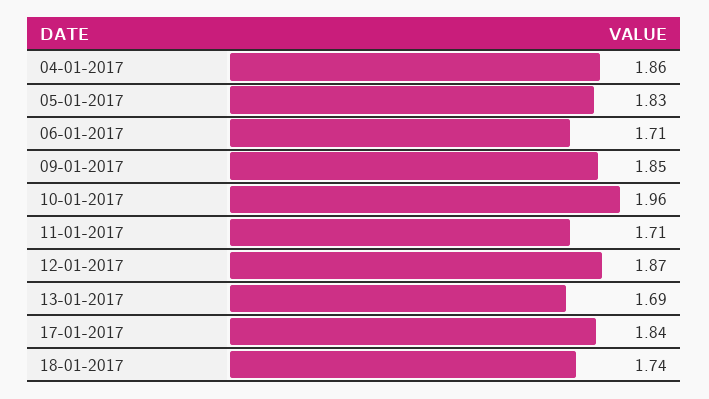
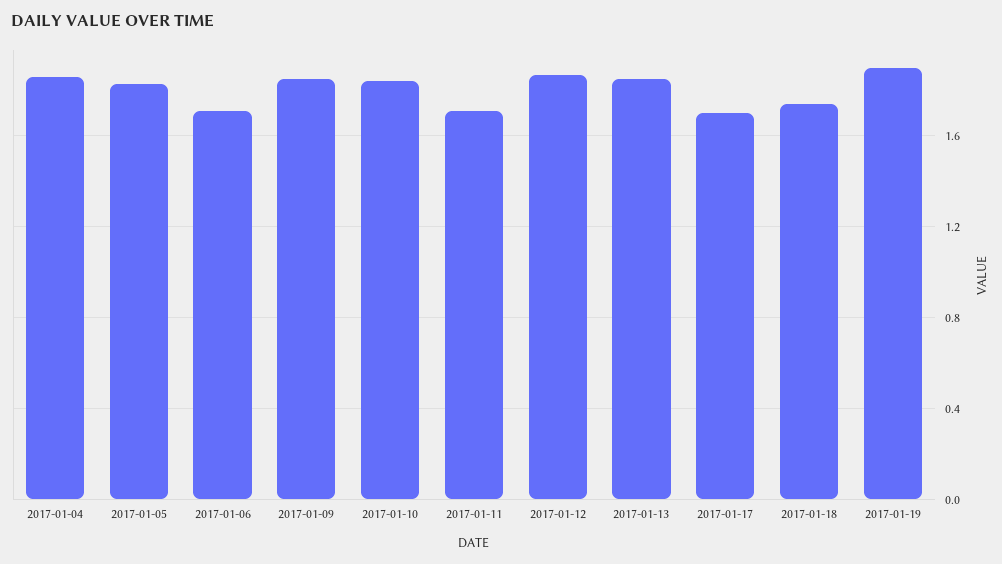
10-01-2017: 1.96 -> 1.85
13-01-2017: 1.69 -> 1.85
17-01-2017: 1.84 -> 1.7
2017-01-19: none -> 1.9

